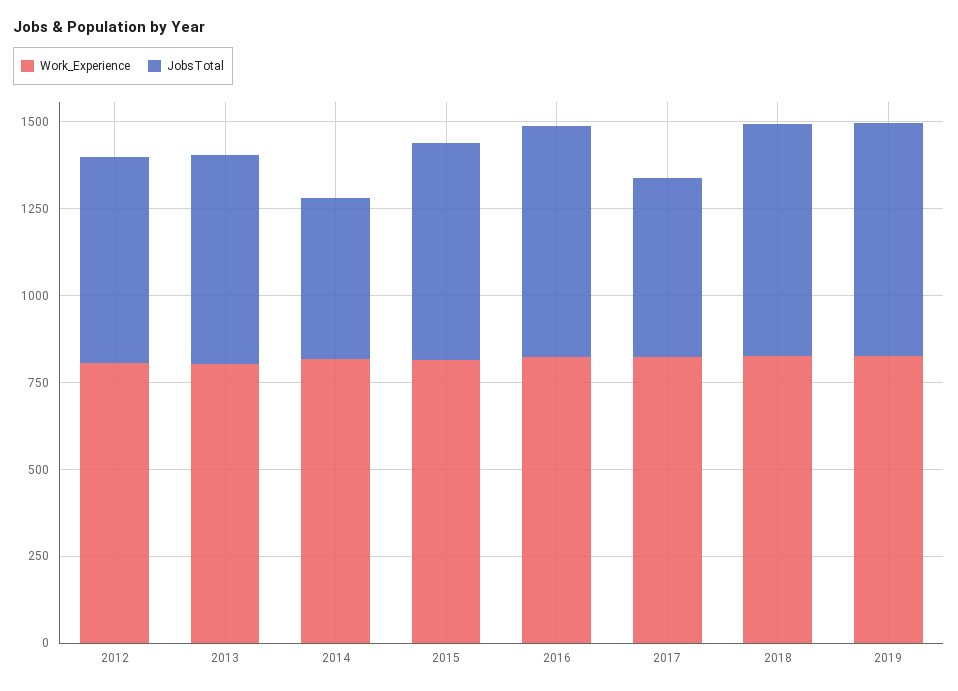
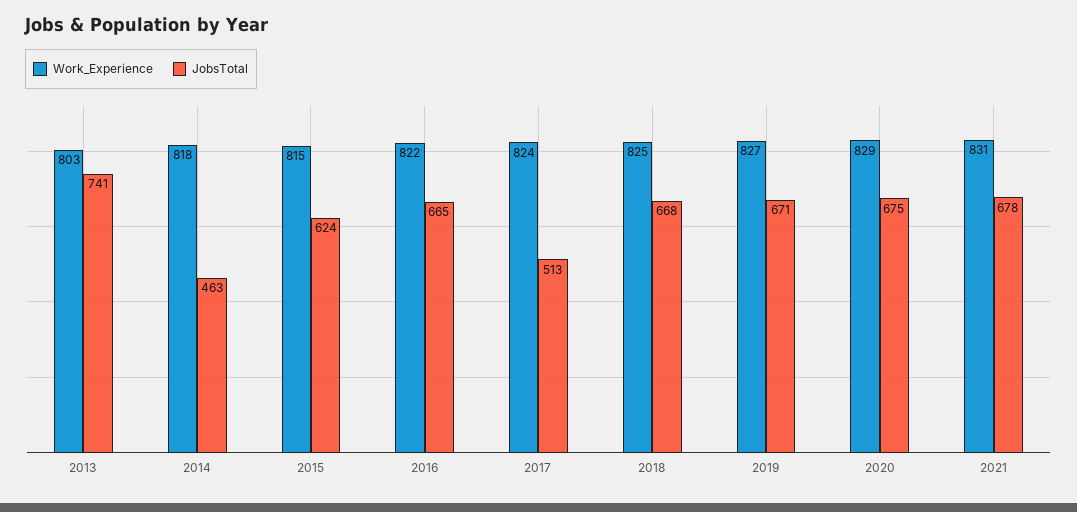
Work_Experience, 2012: 800 -> none
JobsTotal, 2012: 600 -> none
JobsTotal, 2013: 600 -> 741
Work_Experience, 2020: none -> 829
JobsTotal, 2020: none -> 675
Work_Experience, 2021: none -> 831
JobsTotal, 2021: none -> 678

